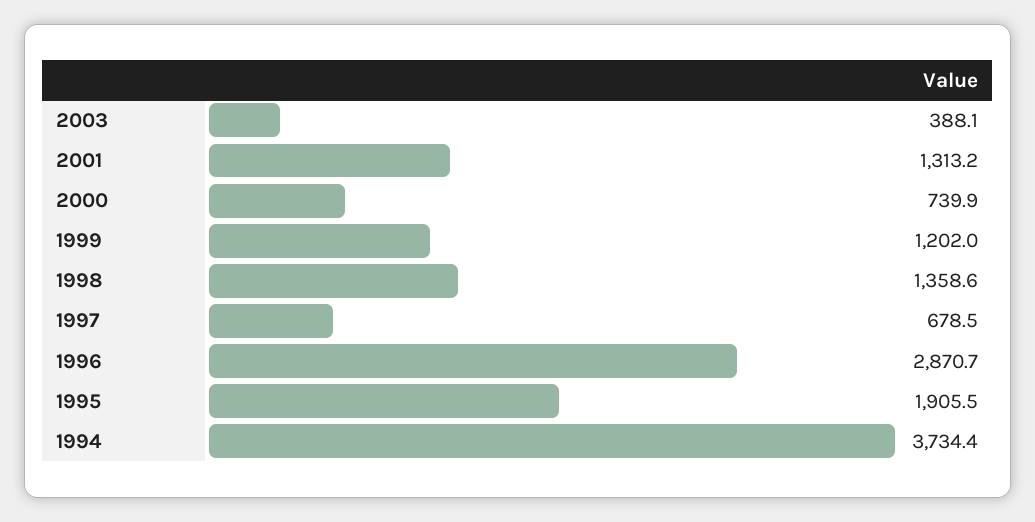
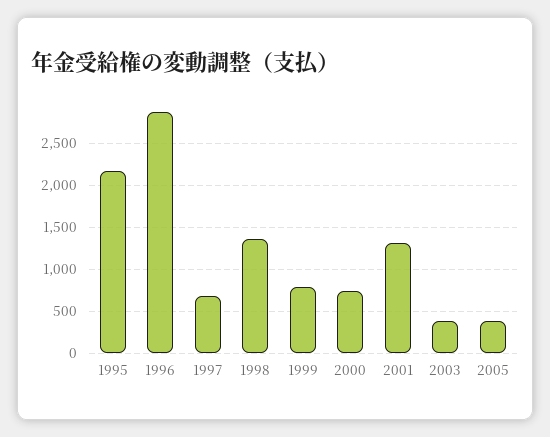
1999: 1202 -> 800
1995: 1905.5 -> 2200
1994: 3734.4 -> none
2005: none -> 400

